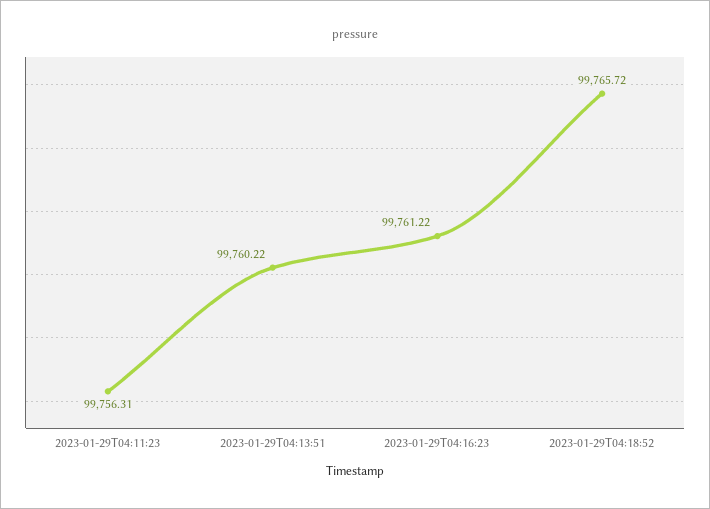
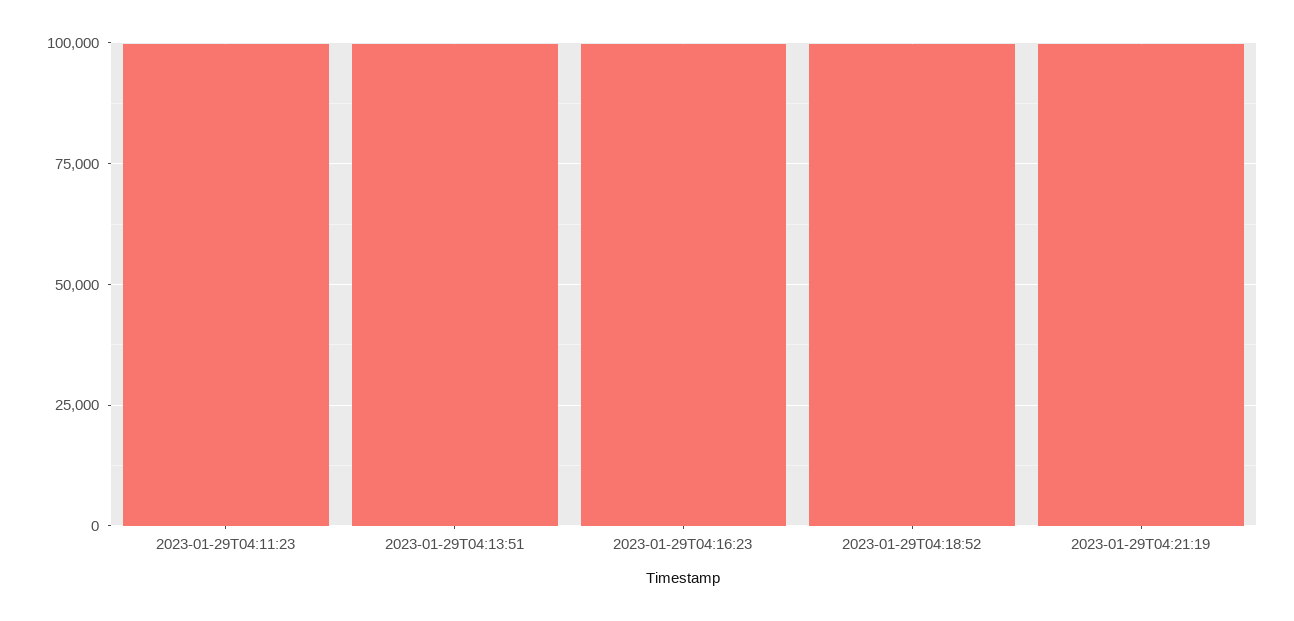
2023-01-29T04:21:19: none -> 100000

